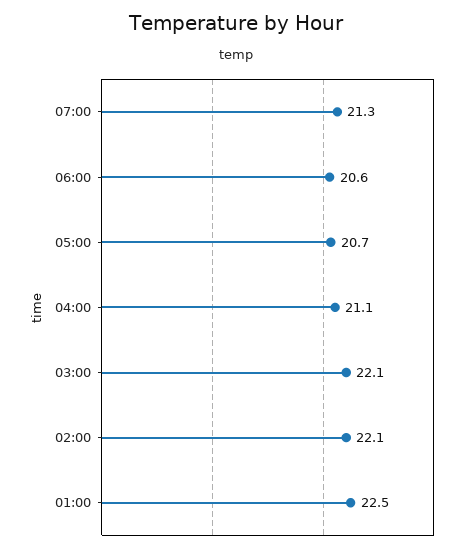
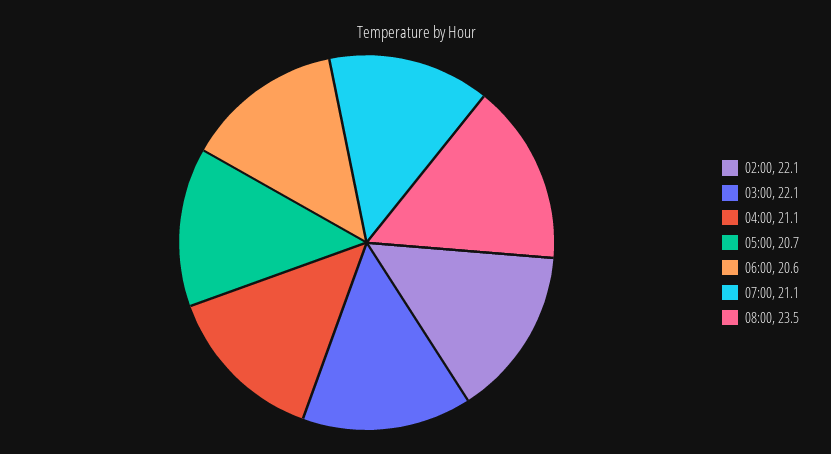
07:00: 21.3 -> 21.1
01:00: 22.5 -> none
08:00: none -> 23.5

